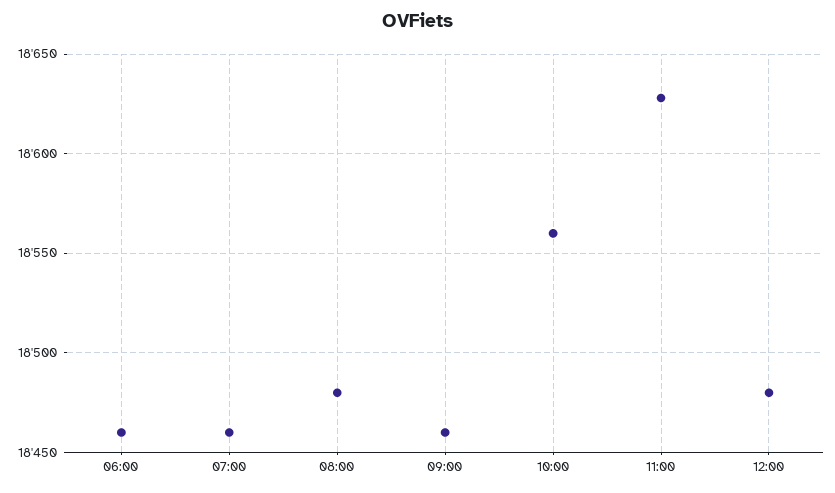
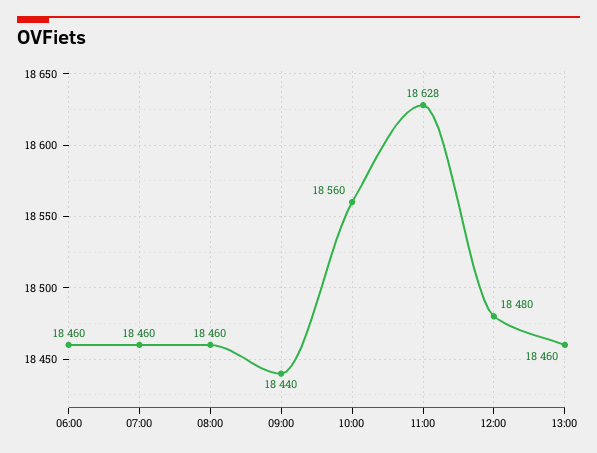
08:00: 18480 -> 18460
09:00: 18460 -> 18440
13:00: none -> 18460

